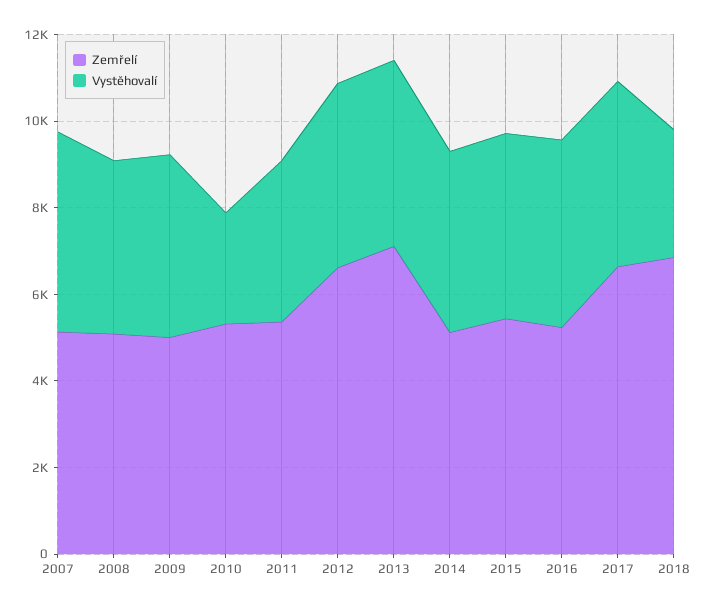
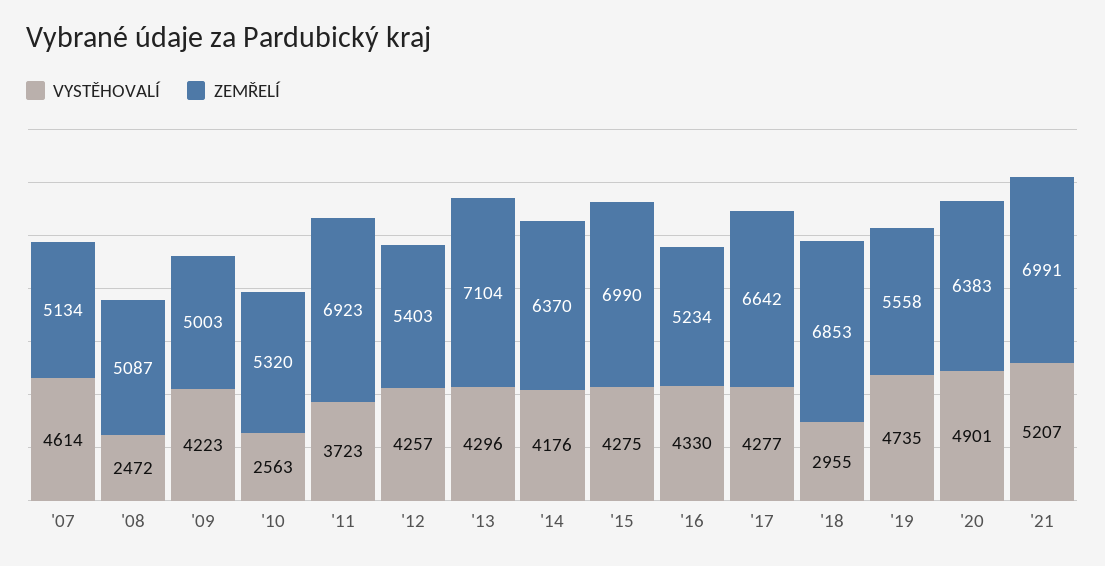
Vystěhovalí, 2008: 4000 -> 2472
Zemřelí, 2011: 5500 -> 6923
Zemřelí, 2012: 6500 -> 5403
Zemřelí, 2014: 5000 -> 6370
Zemřelí, 2015: 5500 -> 6990
Vystěhovalí, '19: none -> 4735
Zemřelí, '19: none -> 5558
Vystěhovalí, '20: none -> 4901
Zemřelí, '20: none -> 6383
Vystěhovalí, '21: none -> 5207
Zemřelí, '21: none -> 6991

